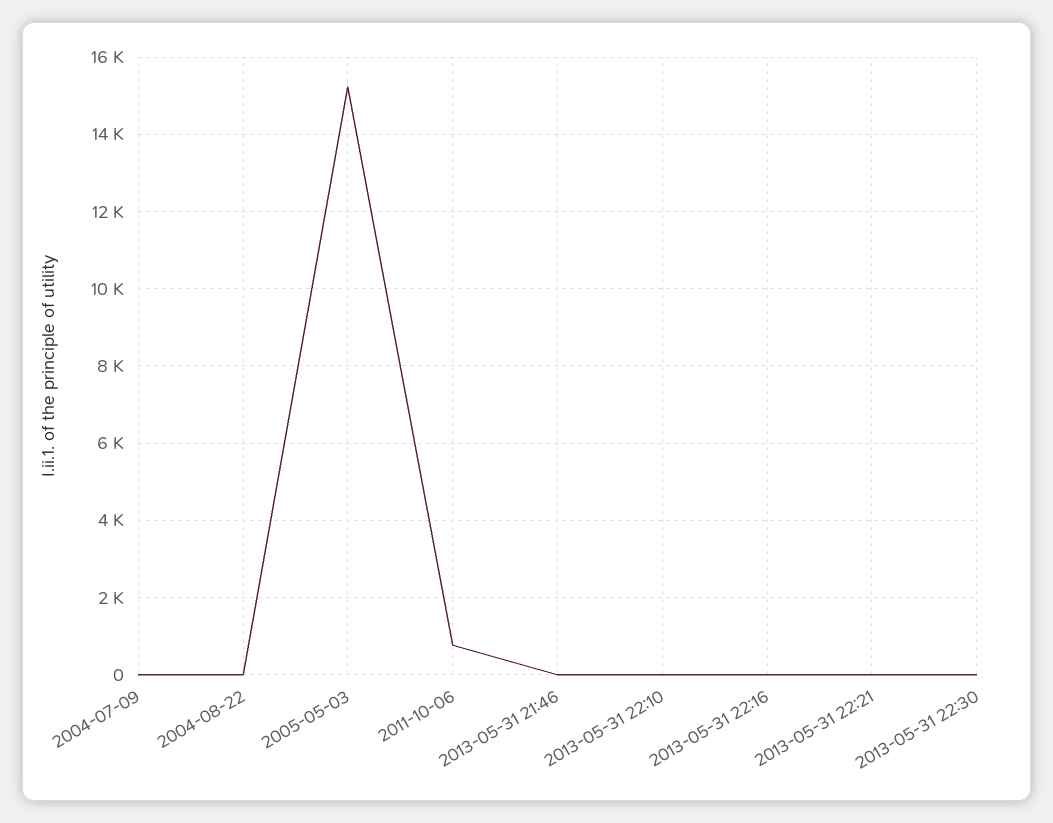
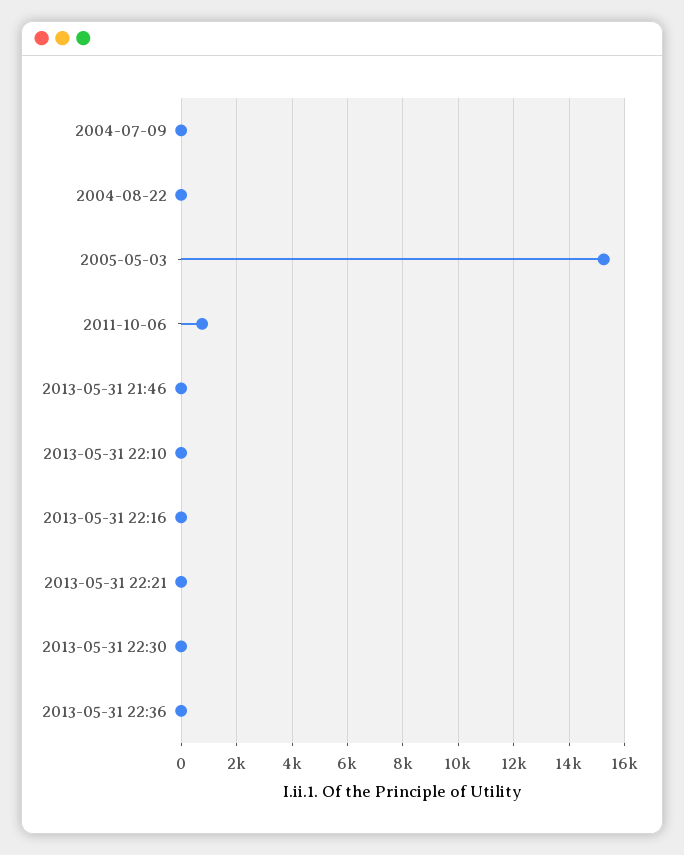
2013-05-31 22:36: none -> 0

